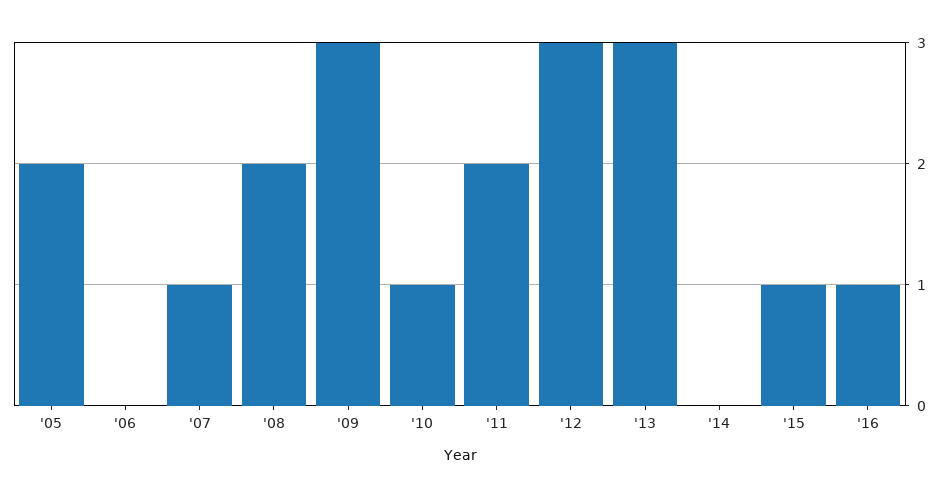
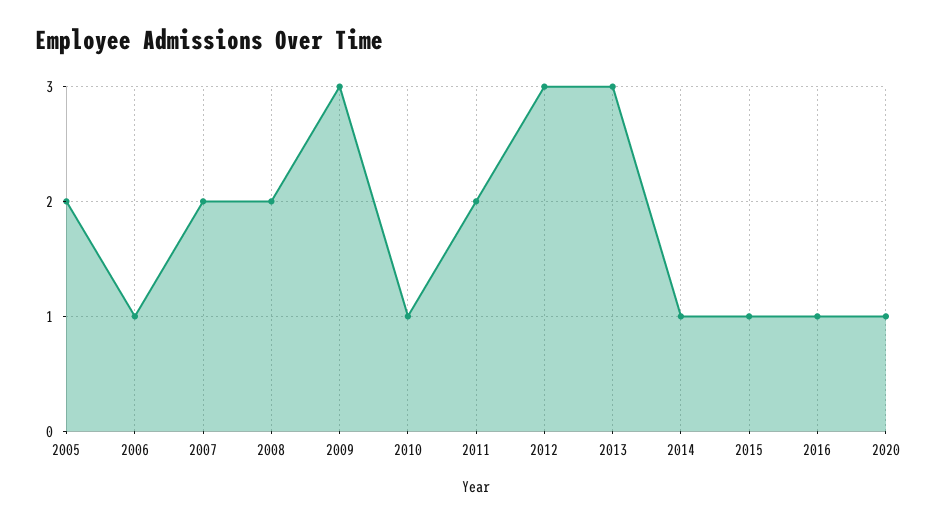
'06: 0 -> 1
'07: 1 -> 2
'14: 0 -> 1
2020: none -> 1

